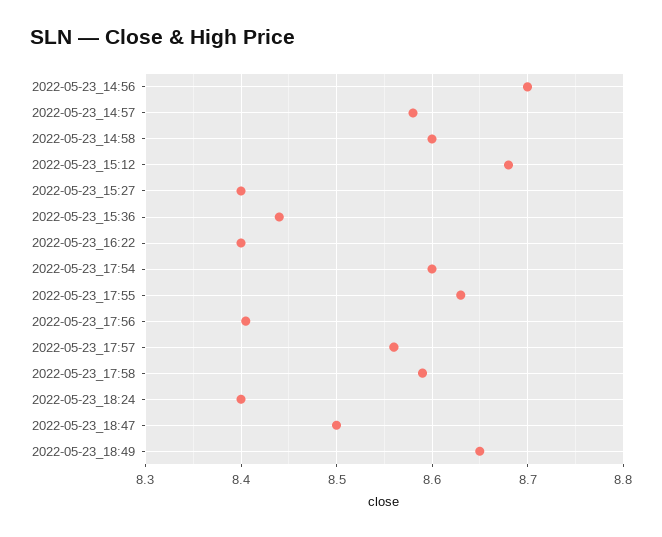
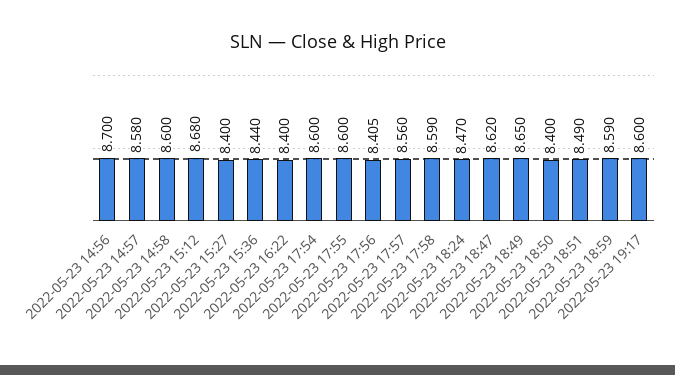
2022-05-23_17:55: 8.63 -> 8.6
2022-05-23_18:24: 8.4 -> 8.47
2022-05-23_18:47: 8.5 -> 8.62
2022-05-23 18:50: none -> 8.4
2022-05-23 18:51: none -> 8.49
2022-05-23 18:59: none -> 8.59
2022-05-23 19:17: none -> 8.6

